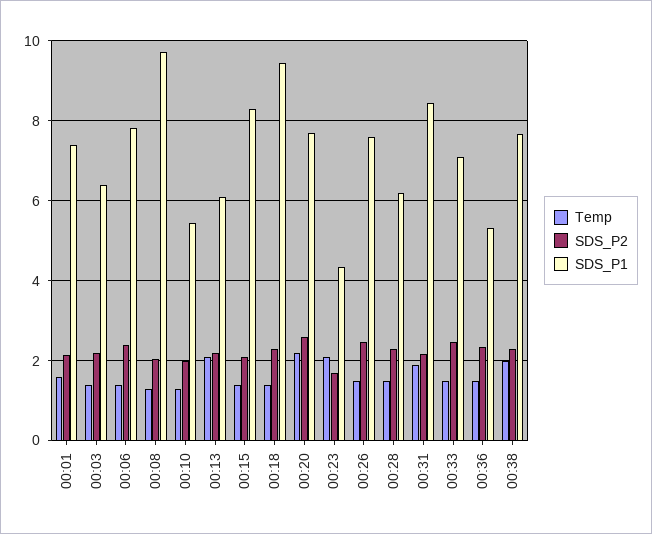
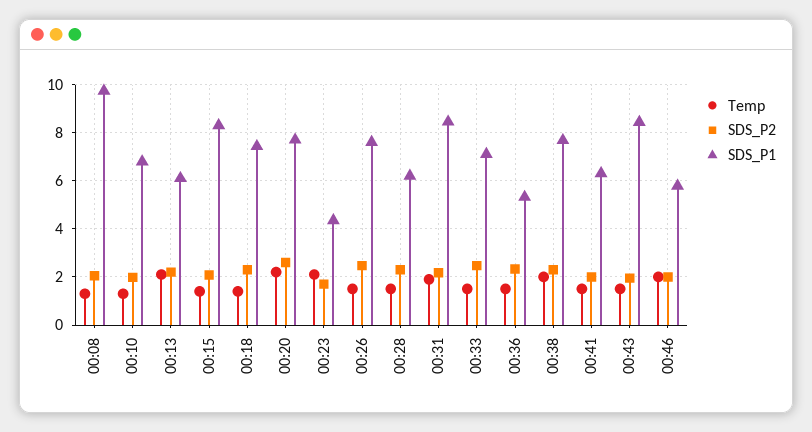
Temp, 00:01: 1.6 -> none
SDS_P2, 00:01: 2.2 -> none
SDS_P1, 00:01: 7.4 -> none
Temp, 00:03: 1.4 -> none
SDS_P2, 00:03: 2.2 -> none
SDS_P1, 00:03: 6.4 -> none
Temp, 00:06: 1.4 -> none
SDS_P2, 00:06: 2.4 -> none
SDS_P1, 00:06: 7.8 -> none
SDS_P1, 00:10: 5.4 -> 6.75
SDS_P1, 00:18: 9.4 -> 7.5
Temp, 00:41: none -> 1.5
SDS_P2, 00:41: none -> 2
SDS_P1, 00:41: none -> 6.25
Temp, 00:43: none -> 1.5
SDS_P2, 00:43: none -> 2
SDS_P1, 00:43: none -> 8.5
Temp, 00:46: none -> 2
SDS_P2, 00:46: none -> 2
SDS_P1, 00:46: none -> 5.75

